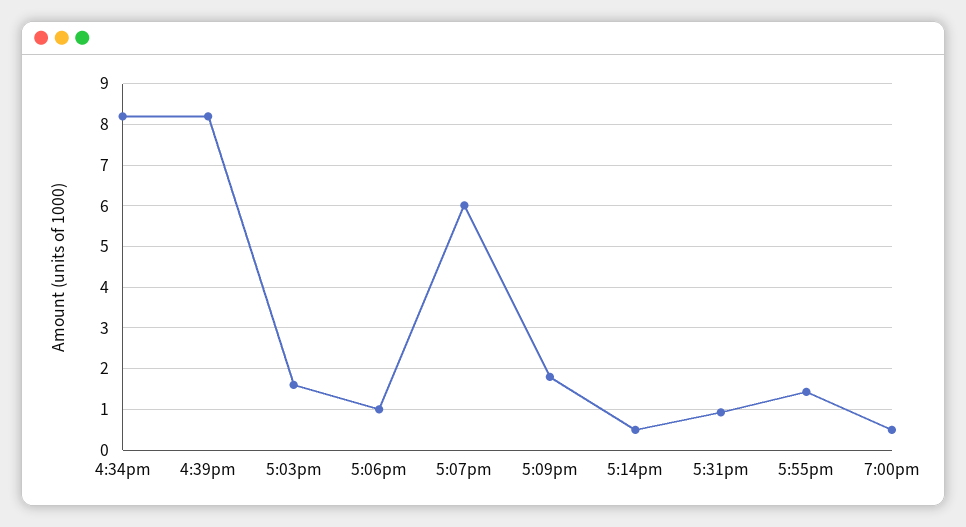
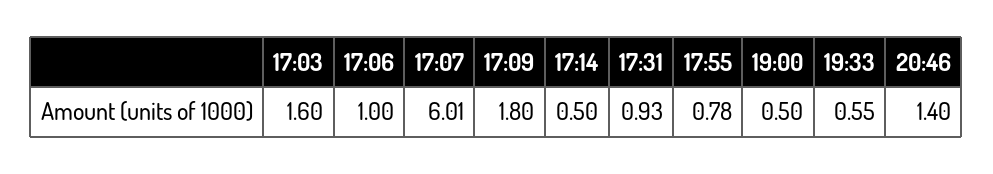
4:34pm: 8.2 -> none
4:39pm: 8.2 -> none
5:55pm: 1.4 -> 0.78
19:33: none -> 0.55
20:46: none -> 1.4

